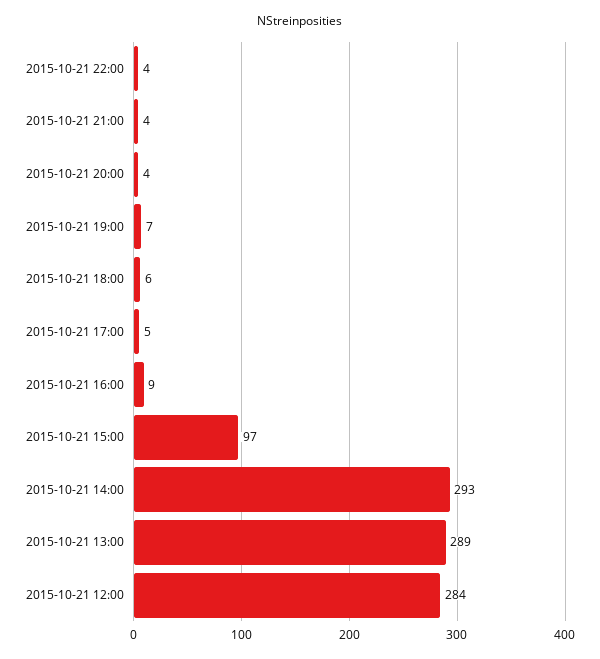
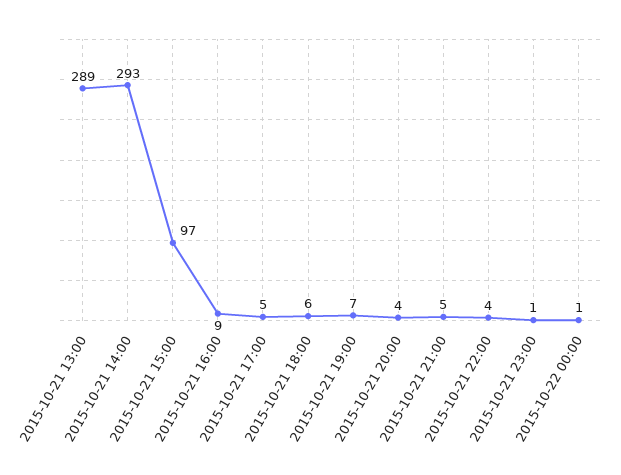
2015-10-21 21:00: 4 -> 5
2015-10-21 12:00: 284 -> none
2015-10-21 23:00: none -> 1
2015-10-22 00:00: none -> 1

